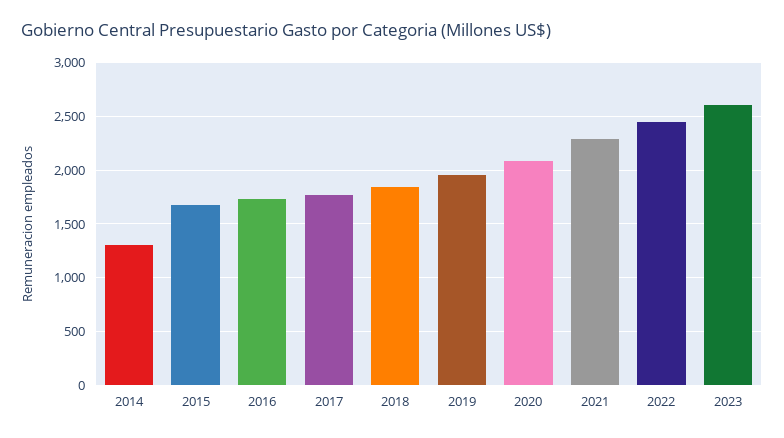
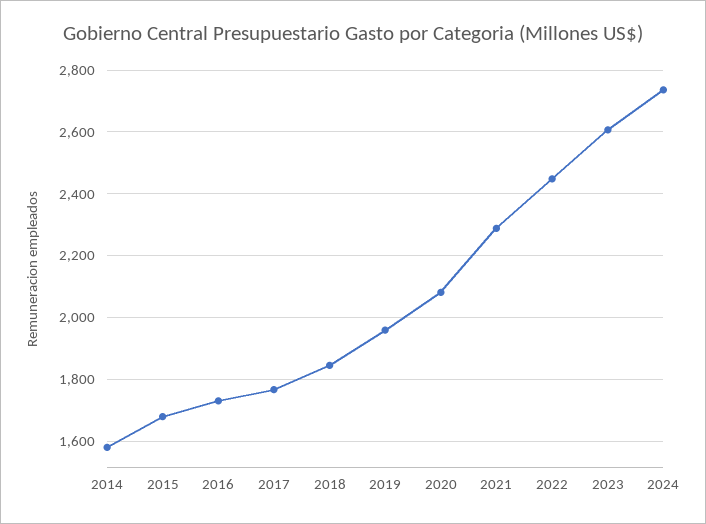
2014: 1300 -> 1580
2024: none -> 2740

